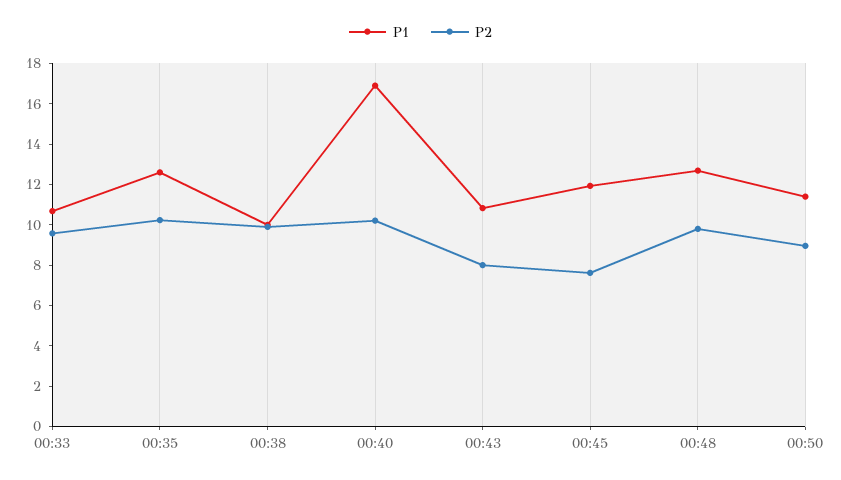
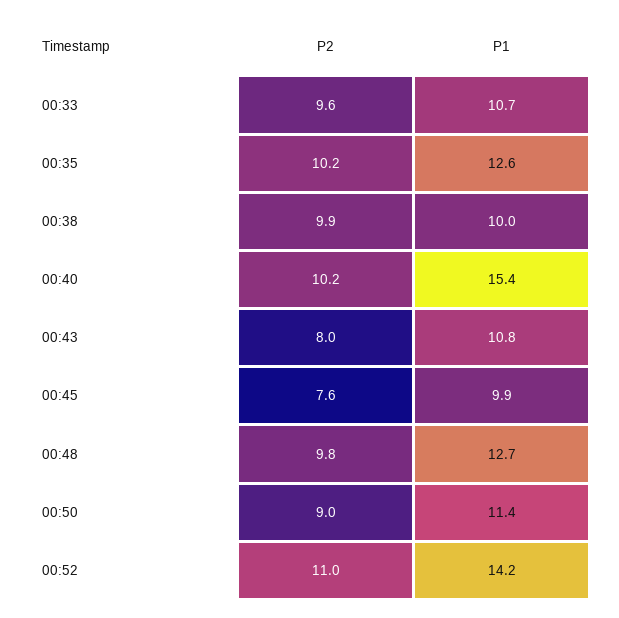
P1, 00:40: 17 -> 15.4
P1, 00:45: 12 -> 9.9
P2, 00:52: none -> 11
P1, 00:52: none -> 14.2

